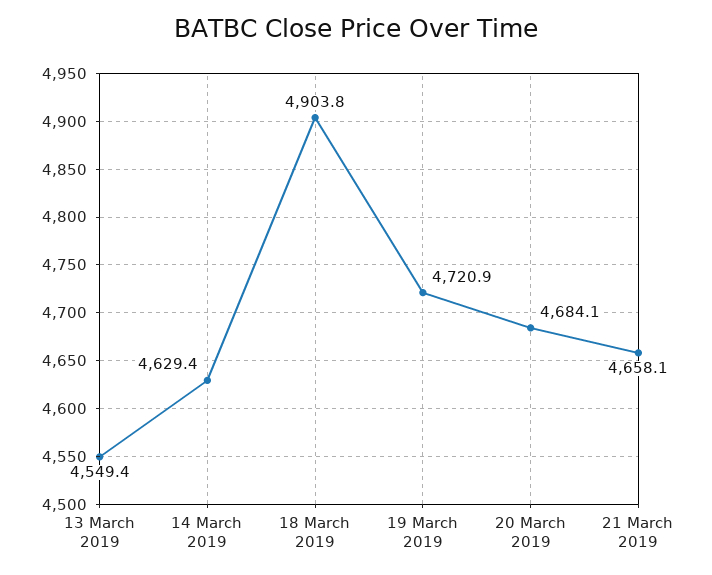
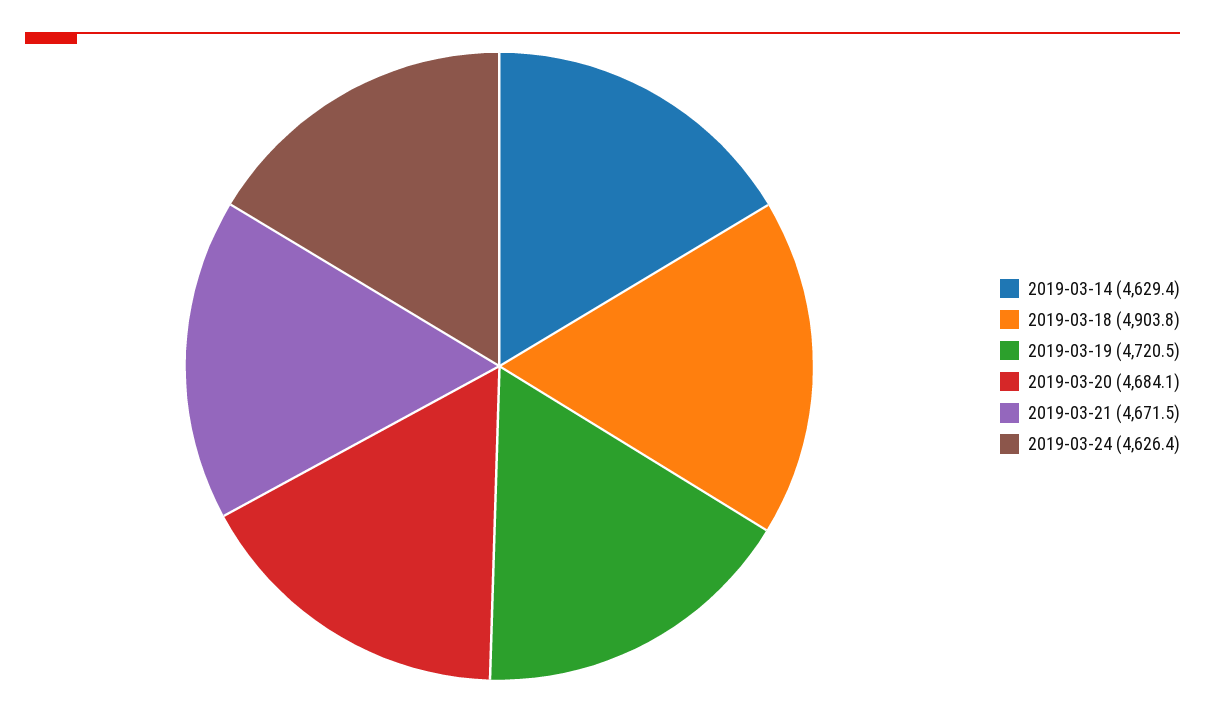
13 March 2019: 4549.4 -> none
19 March 2019: 4720.9 -> 4720.5
21 March 2019: 4658.1 -> 4671.5
2019-03-24: none -> 4626.4

